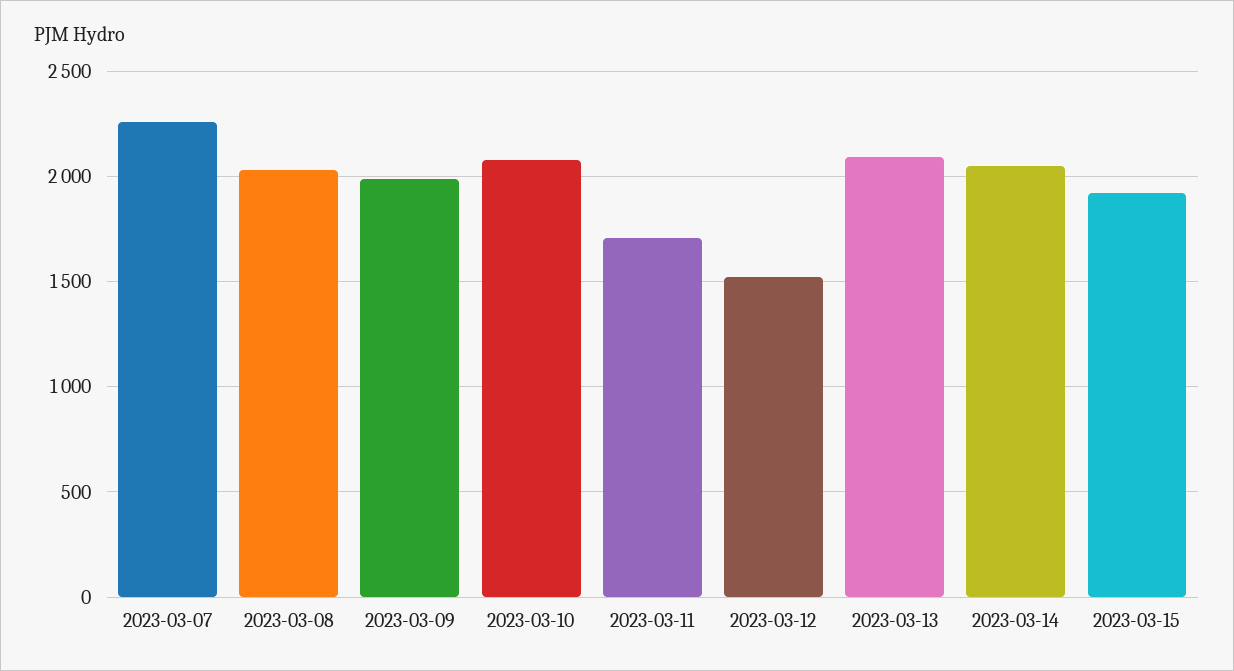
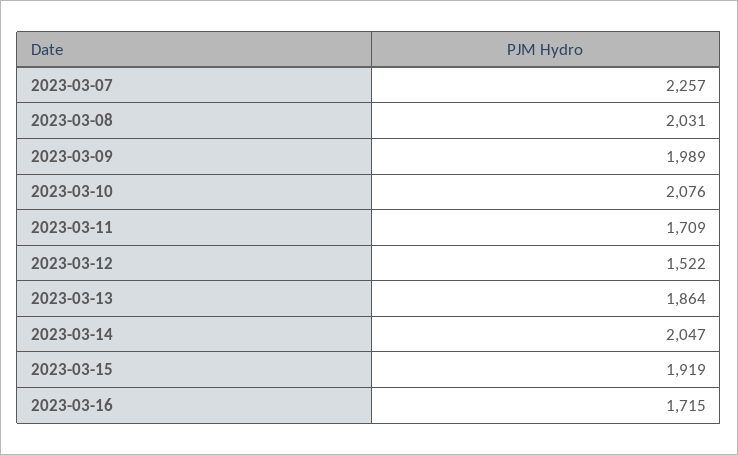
2023-03-13: 2100 -> 1864
2023-03-16: none -> 1715

